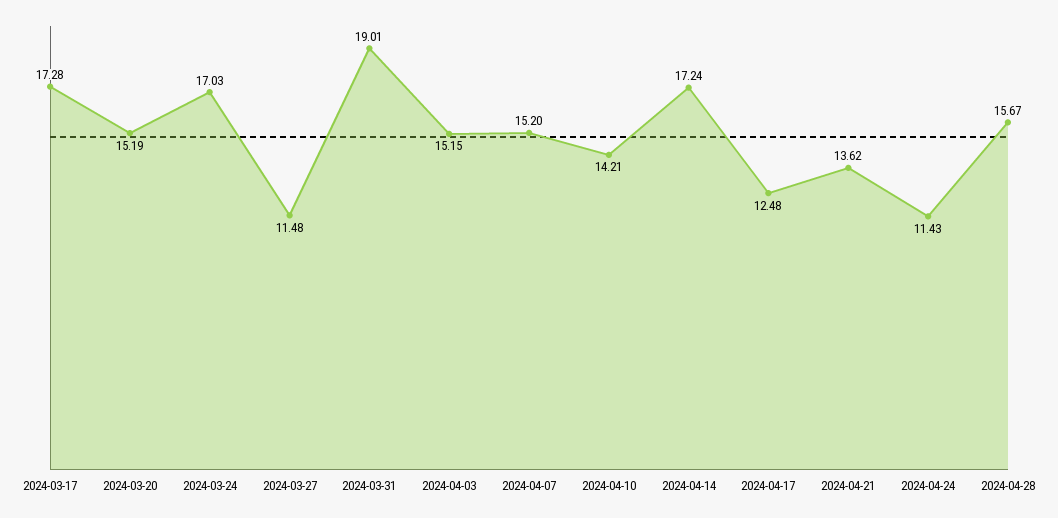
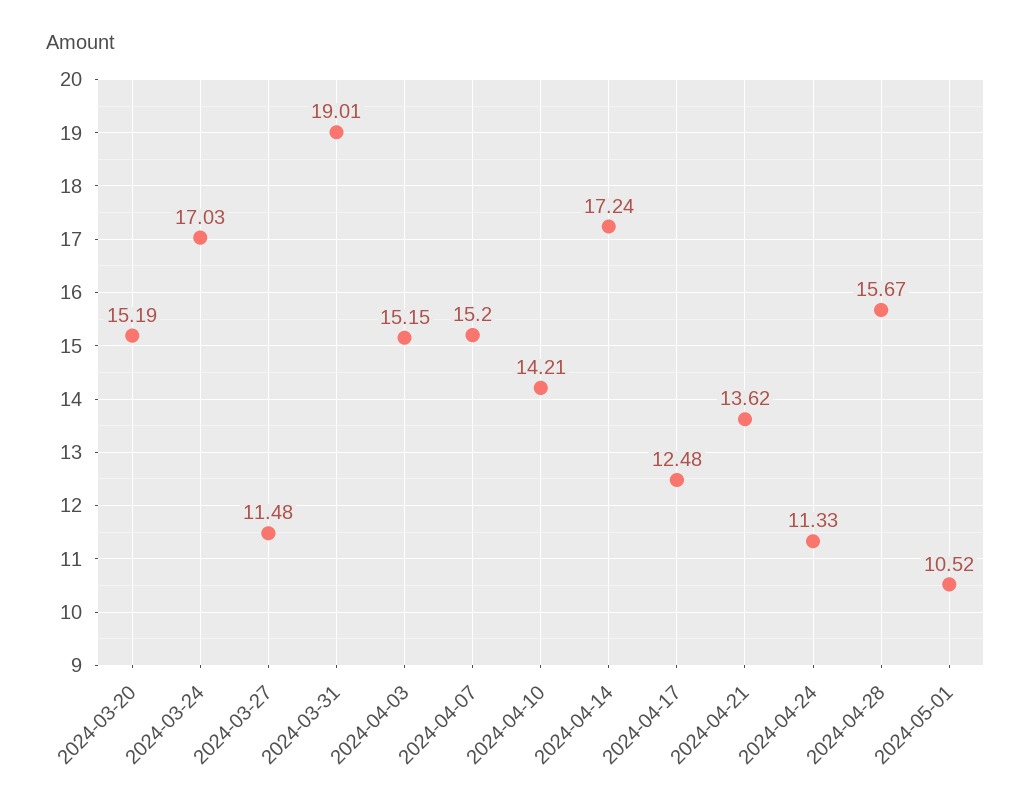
2024-03-17: 17.28 -> none
2024-04-24: 11.43 -> 11.33
2024-05-01: none -> 10.52

